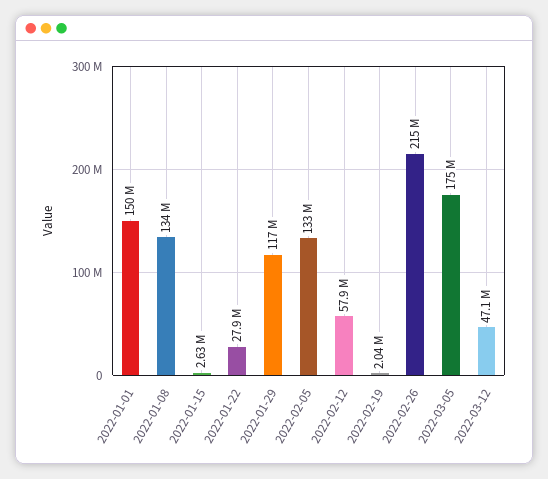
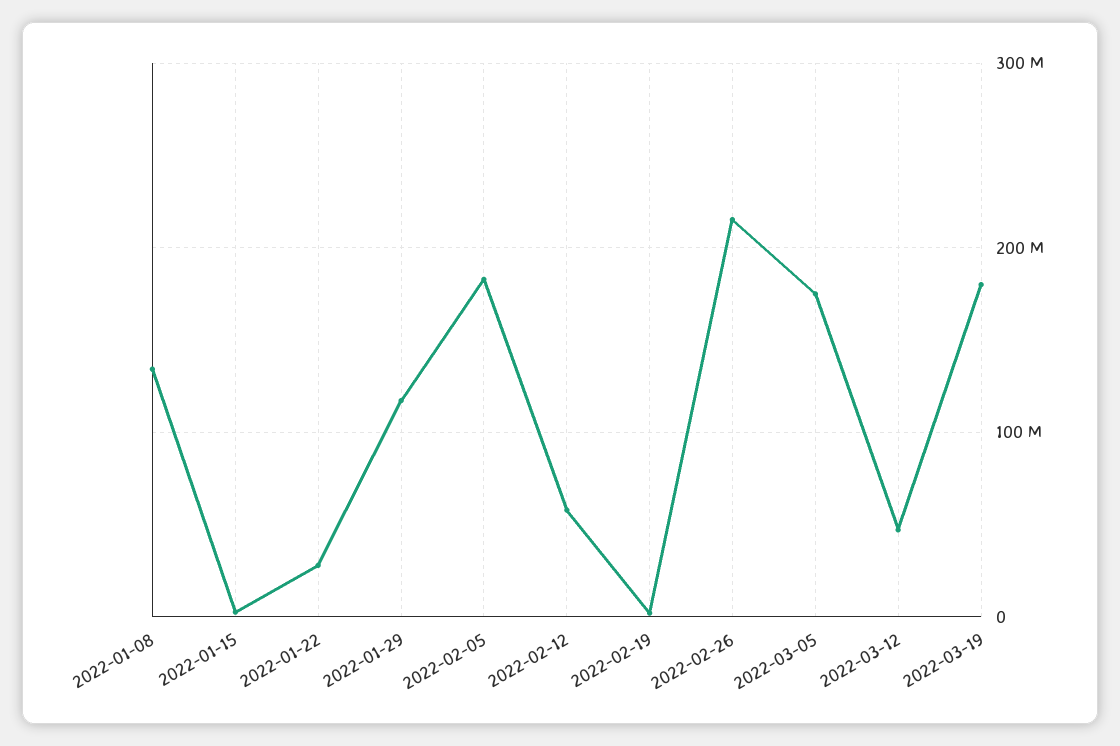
2022-01-01: 150000000 -> none
2022-02-05: 133000000 -> 180000000
2022-03-19: none -> 180000000

